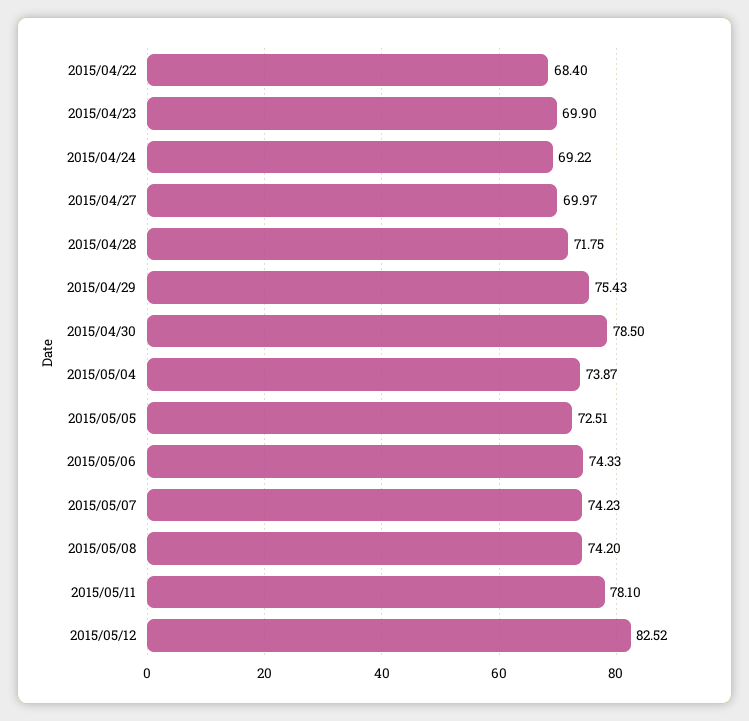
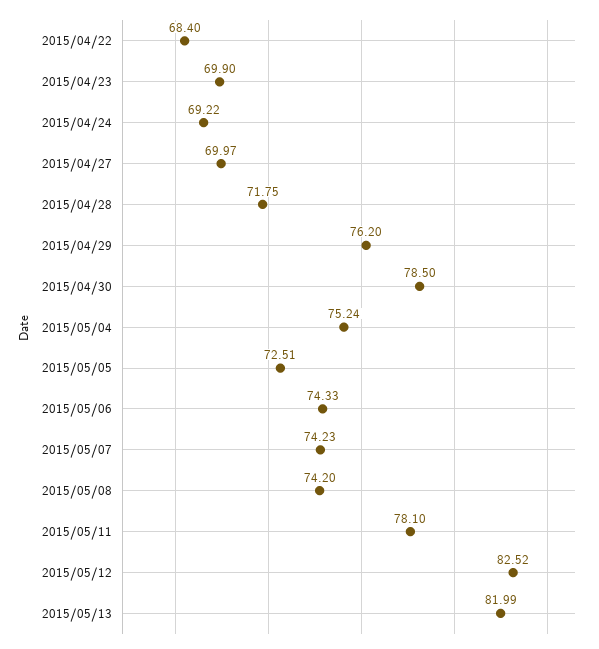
2015/04/29: 75.43 -> 76.2
2015/05/04: 73.87 -> 75.24
2015/05/13: none -> 81.99

